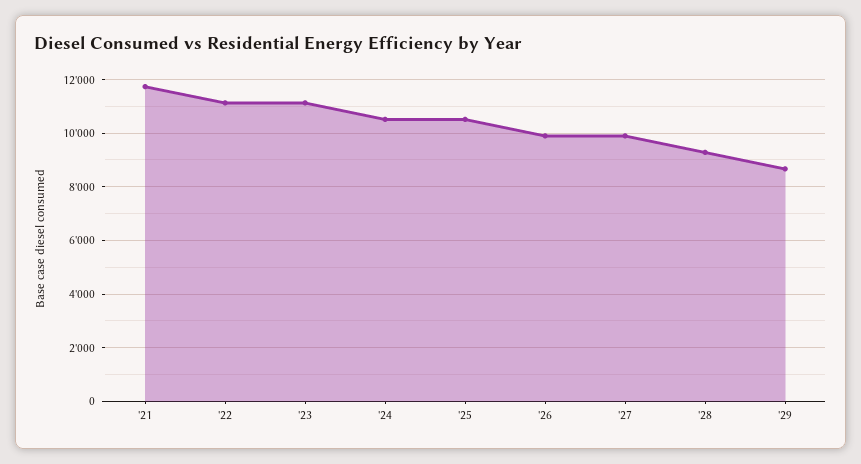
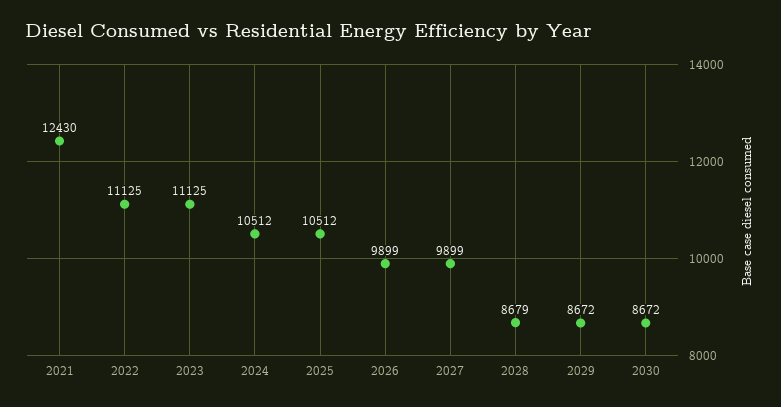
'21: 11750 -> 12430
'28: 9250 -> 8679
2030: none -> 8672

